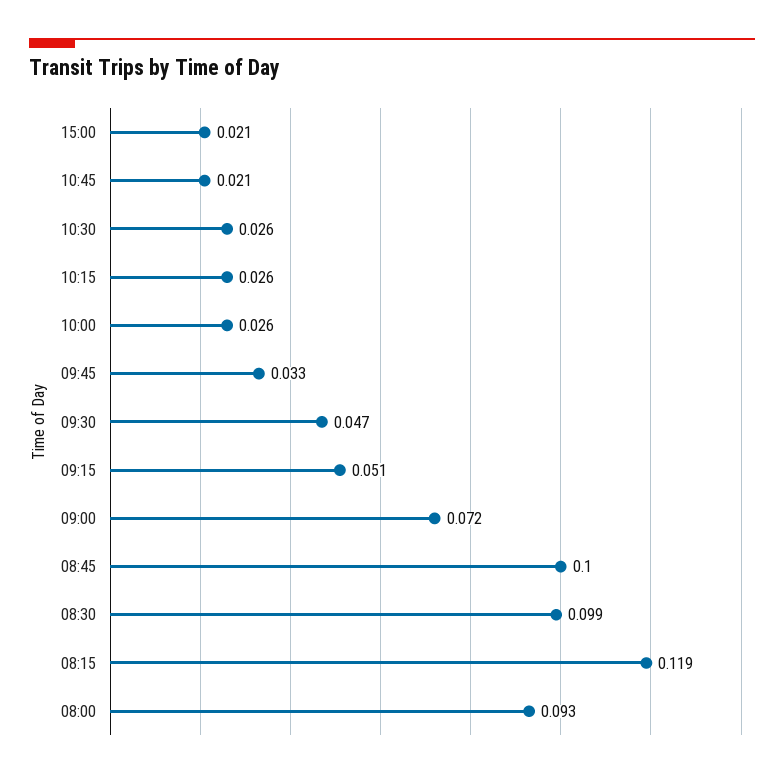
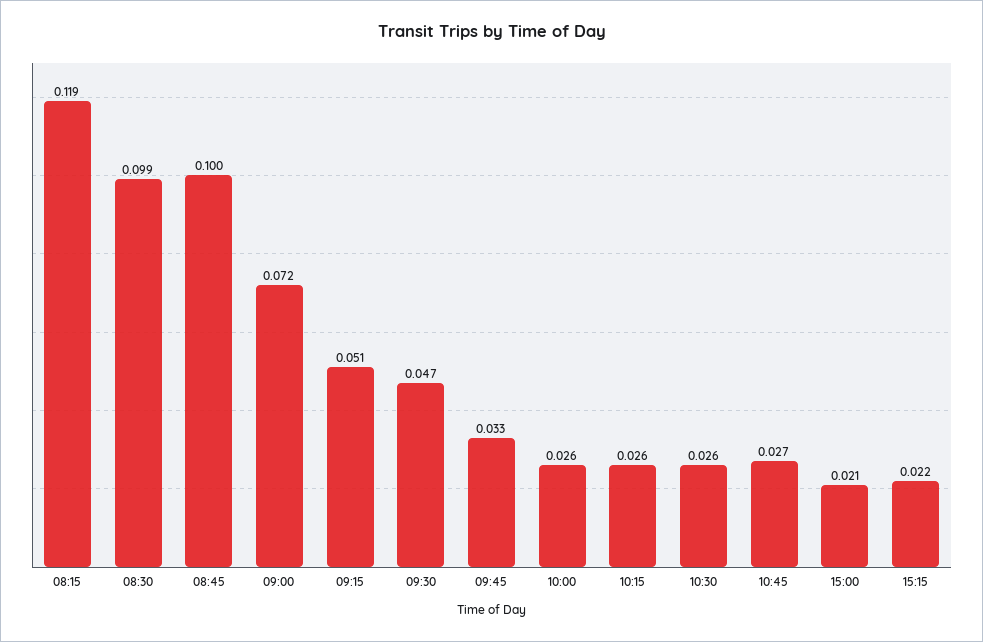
10:45: 0.021 -> 0.027
08:00: 0.093 -> none
15:15: none -> 0.022

